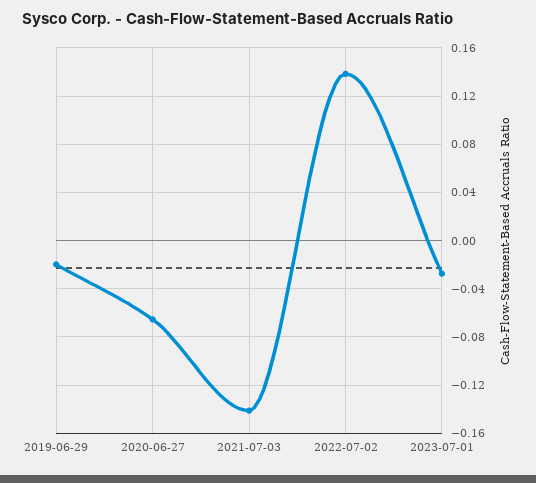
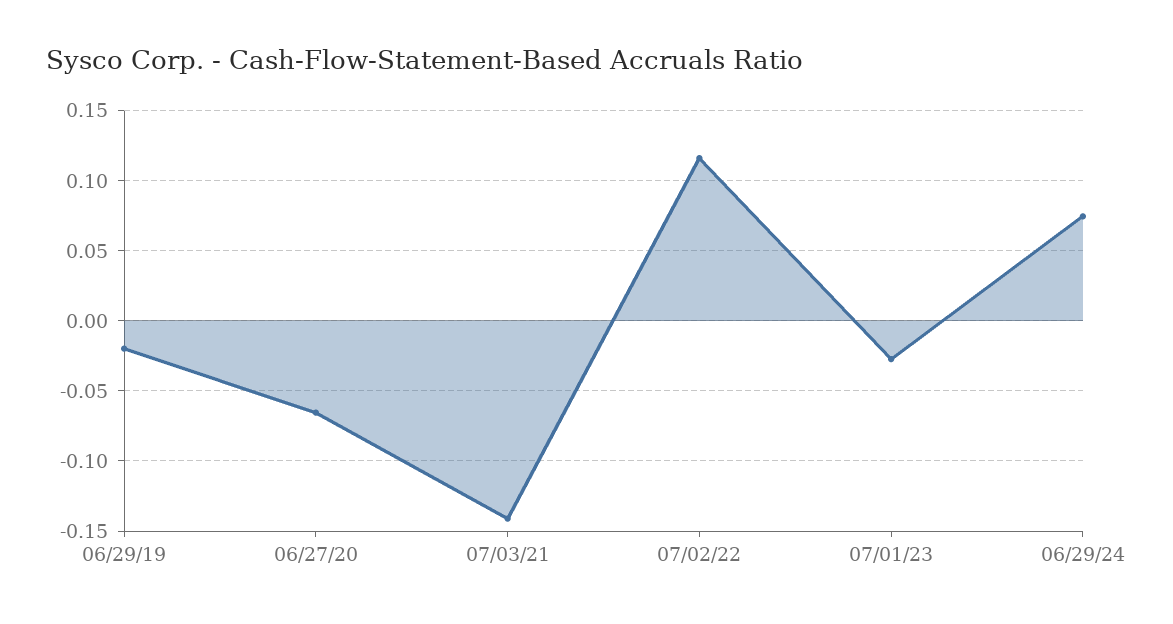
2022-07-02: 0.14 -> 0.115
06/29/24: none -> 0.075

